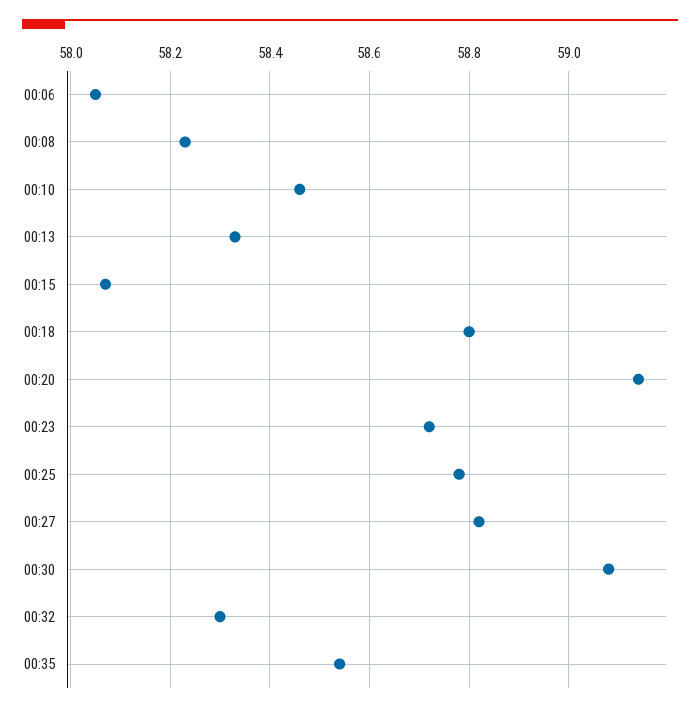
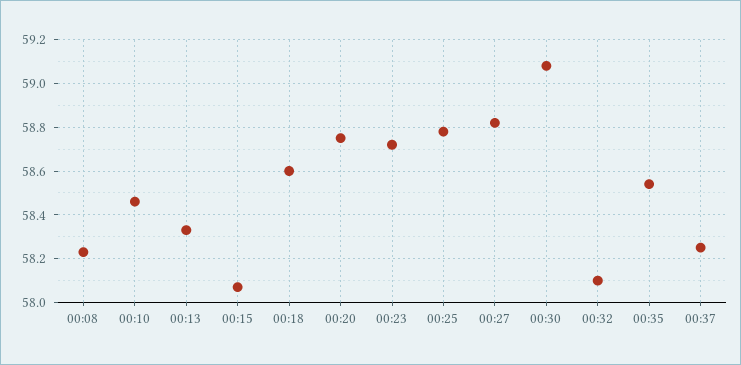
00:06: 58.05 -> none
00:18: 58.8 -> 58.6
00:20: 59.15 -> 58.75
00:32: 58.3 -> 58.1
00:37: none -> 58.25

